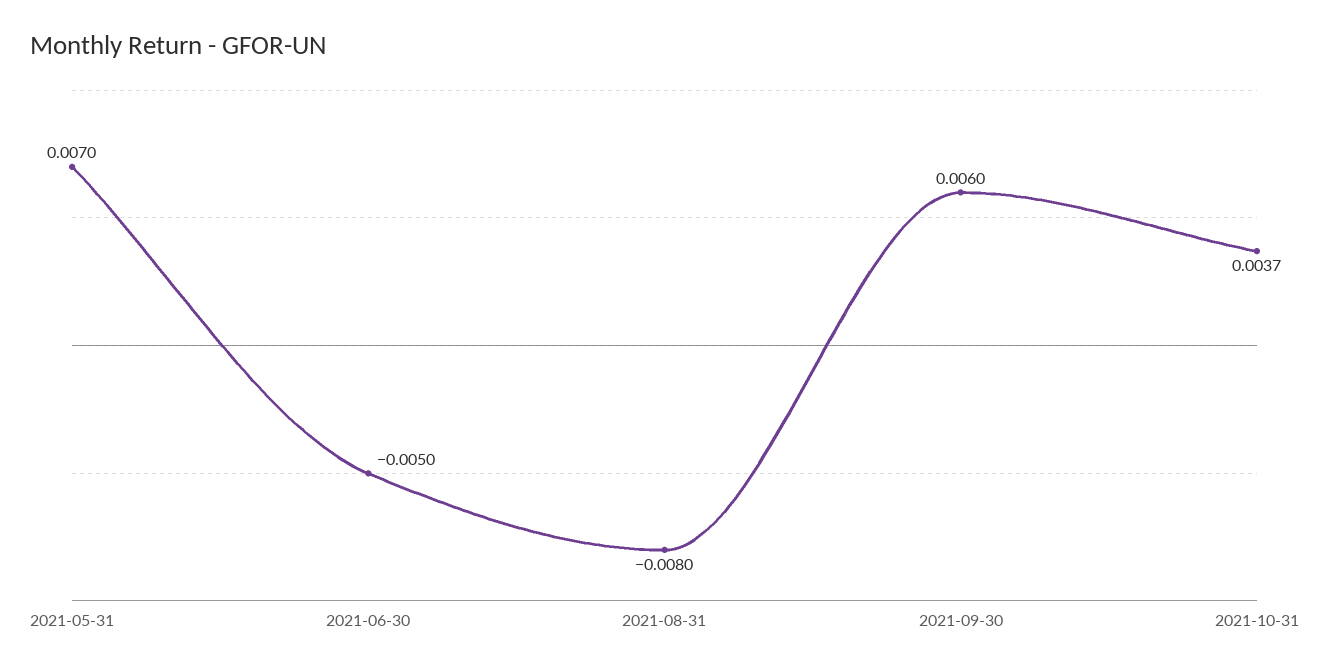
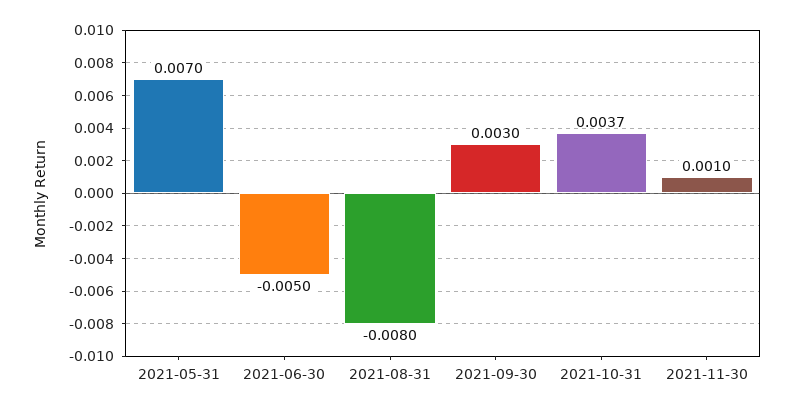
2021-09-30: 0.006 -> 0.003
2021-11-30: none -> 0.001

